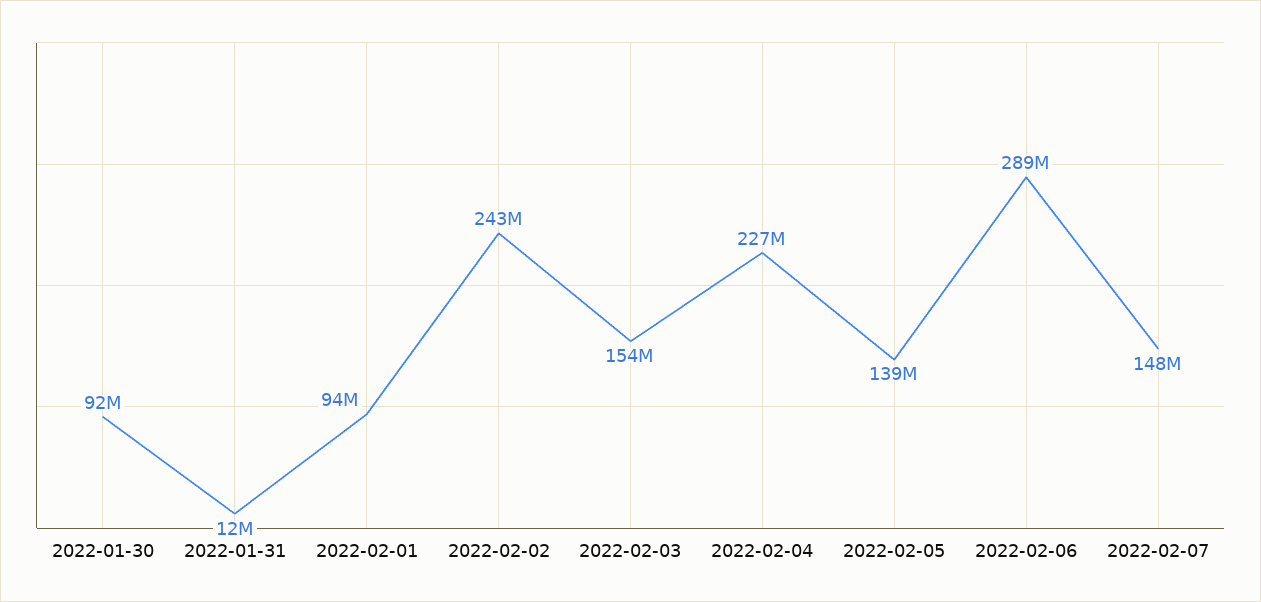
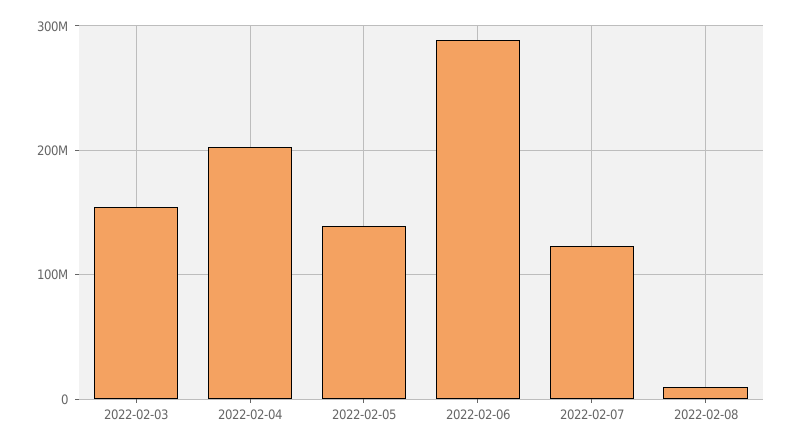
2022-01-30: 92000000 -> none
2022-01-31: 12000000 -> none
2022-02-01: 94000000 -> none
2022-02-02: 243000000 -> none
2022-02-04: 227000000 -> 200000000
2022-02-07: 148000000 -> 120000000
2022-02-08: none -> 10000000

